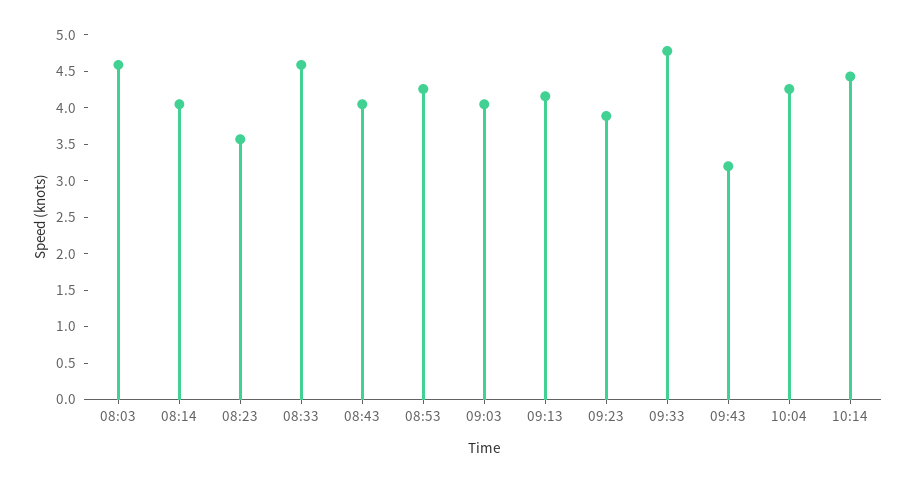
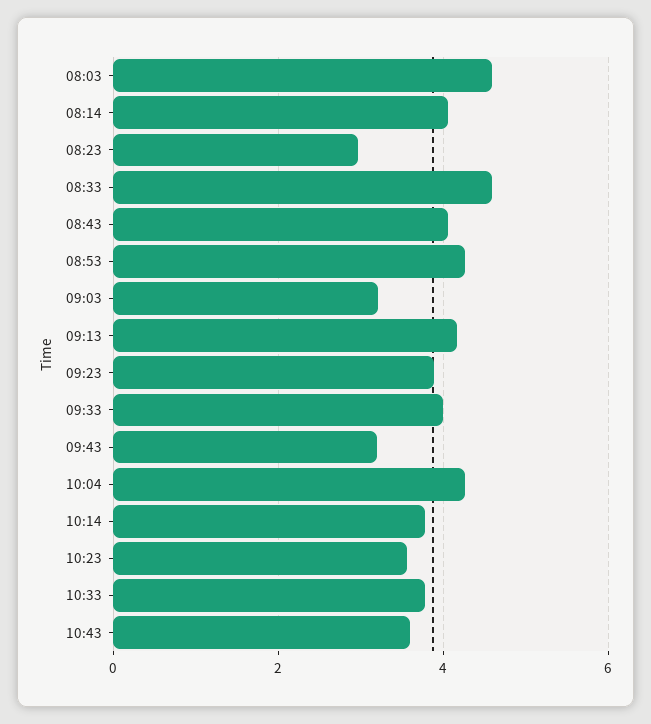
08:23: 3.5 -> 3
09:03: 4 -> 3.2
09:33: 4.75 -> 4
10:14: 4.5 -> 3.8
10:23: none -> 3.6
10:33: none -> 3.8
10:43: none -> 3.6

